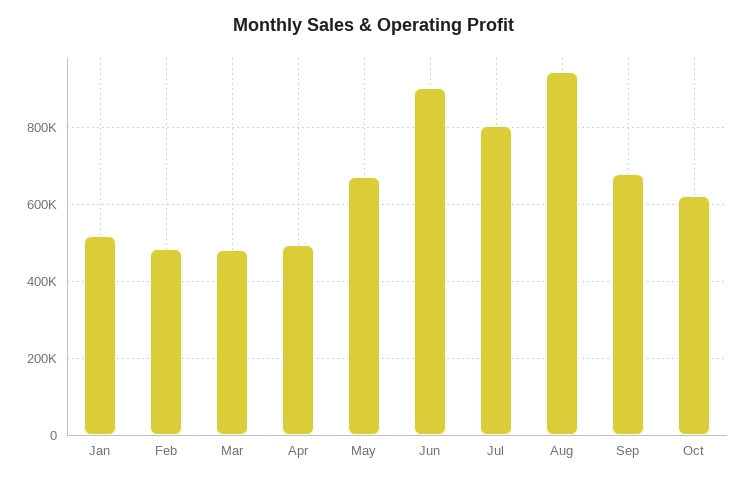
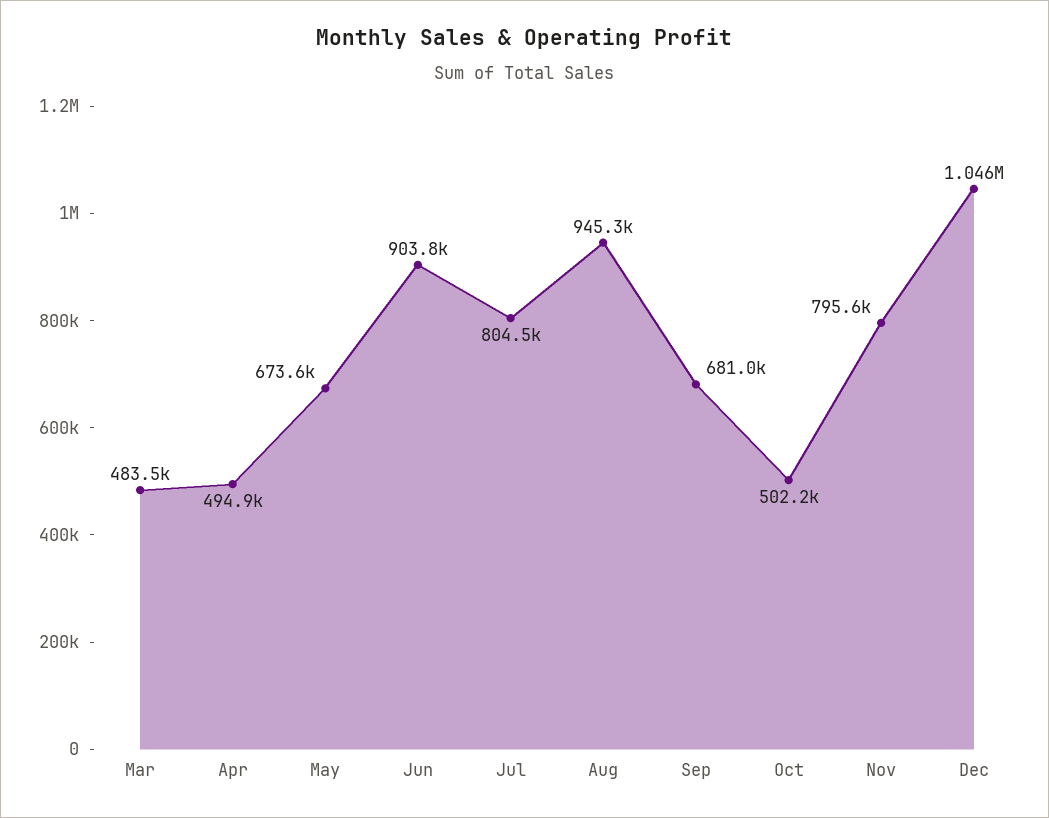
Jan: 520000 -> none
Feb: 480000 -> none
Oct: 620000 -> 502200
Nov: none -> 795600
Dec: none -> 1046000

